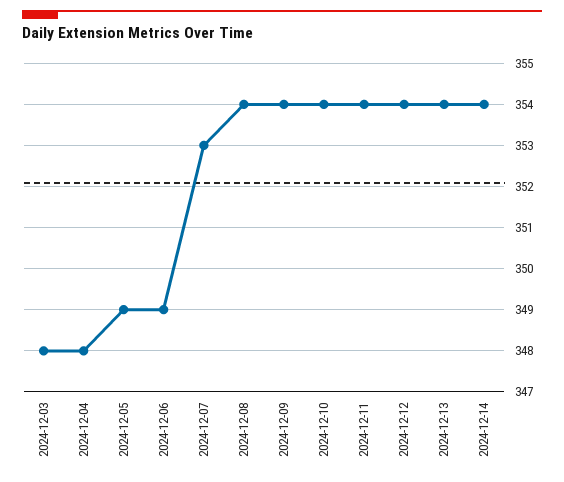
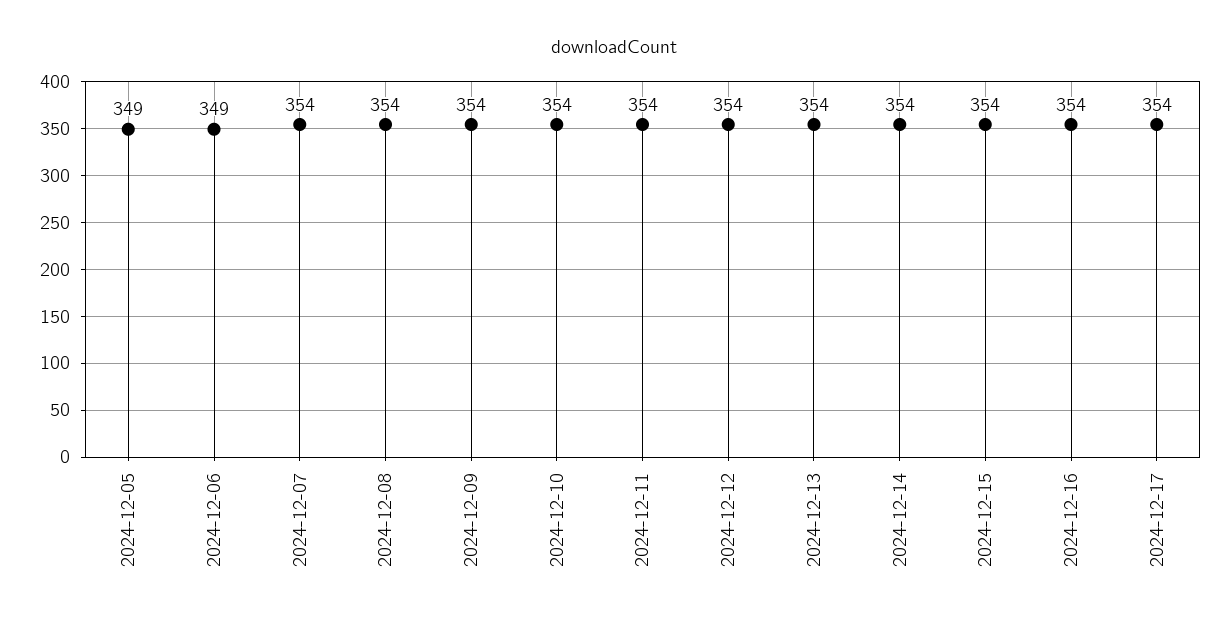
2024-12-03: 348 -> none
2024-12-04: 348 -> none
2024-12-07: 353 -> 354
2024-12-15: none -> 354
2024-12-16: none -> 354
2024-12-17: none -> 354

